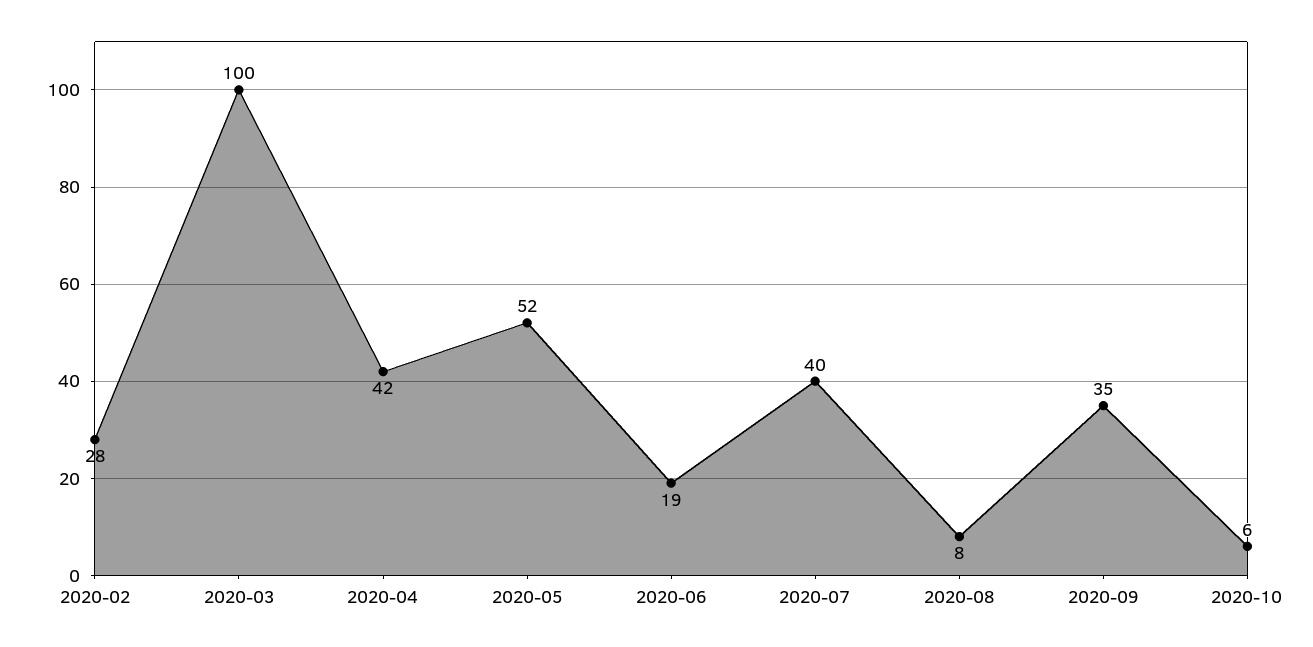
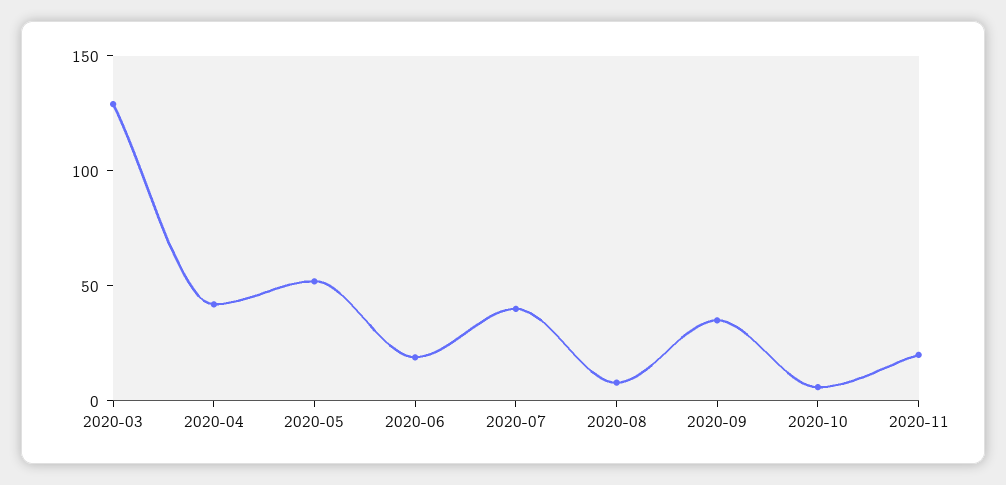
2020-02: 28 -> none
2020-03: 100 -> 130
2020-11: none -> 20

